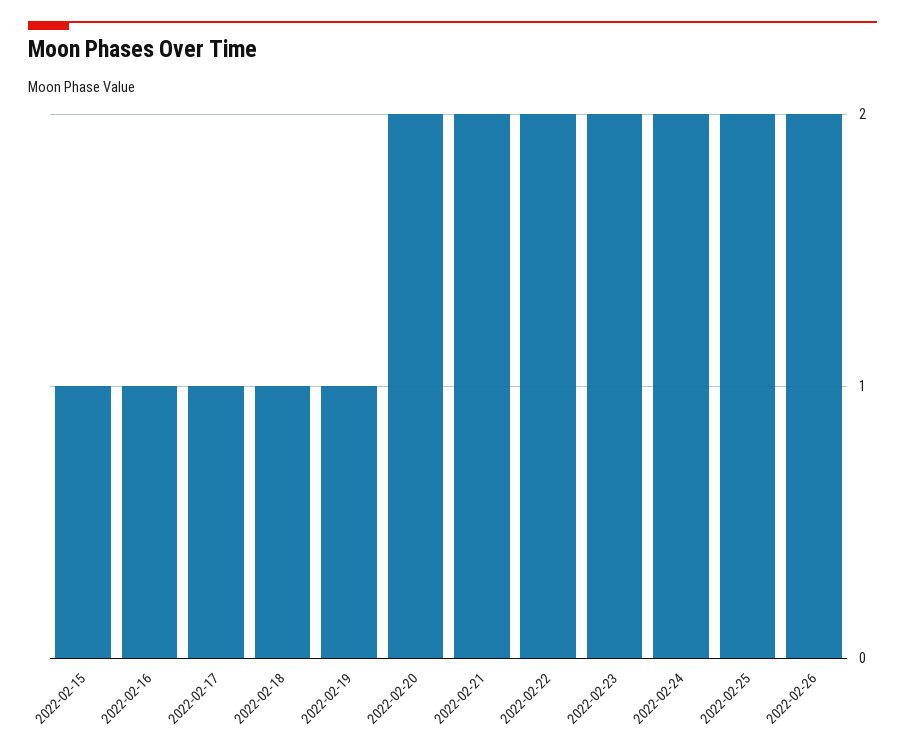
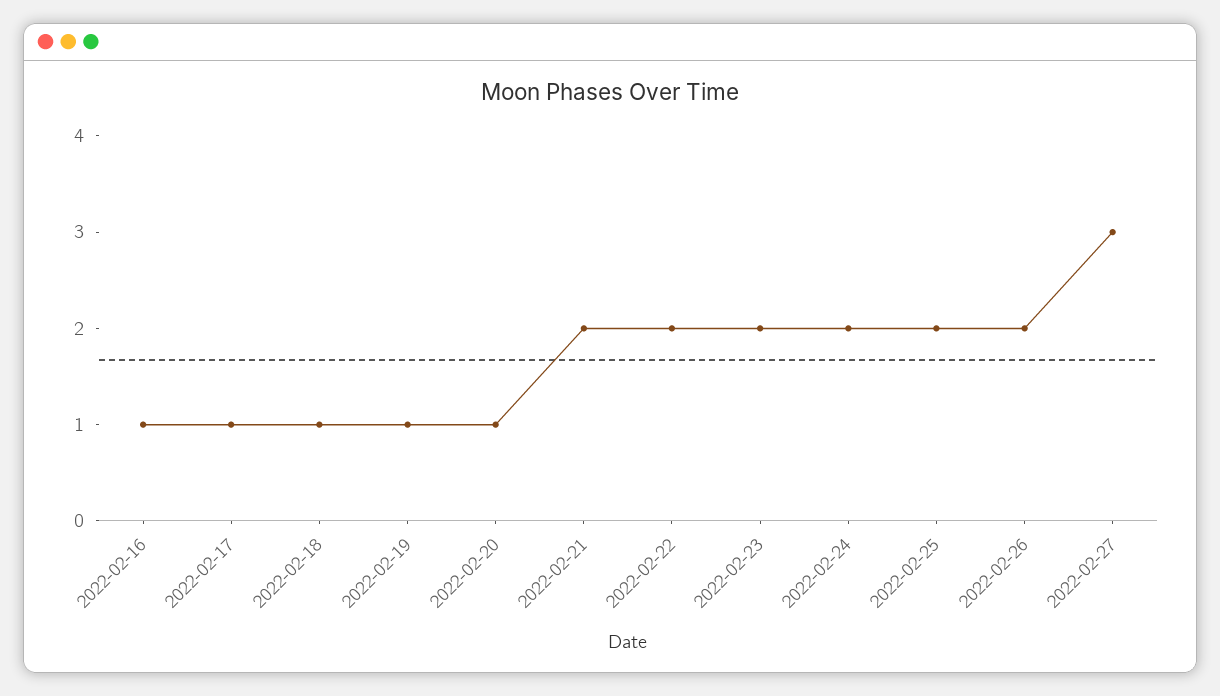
2022-02-15: 1 -> none
2022-02-20: 2 -> 1
2022-02-27: none -> 3

